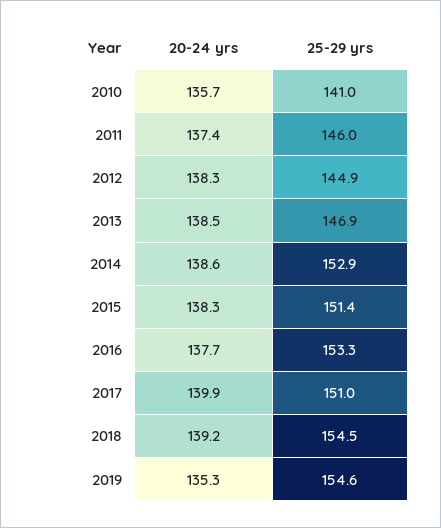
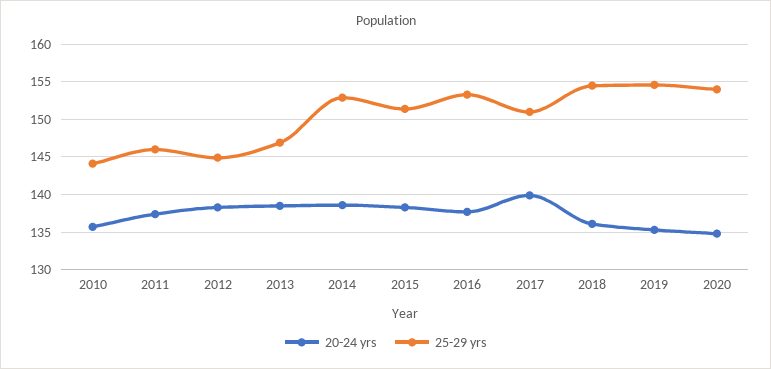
25-29 yrs, 2010: 141 -> 144
20-24 yrs, 2018: 139.2 -> 136
20-24 yrs, 2020: none -> 135
25-29 yrs, 2020: none -> 154

